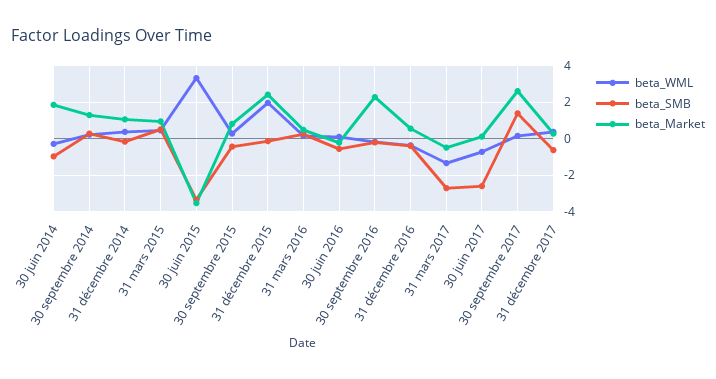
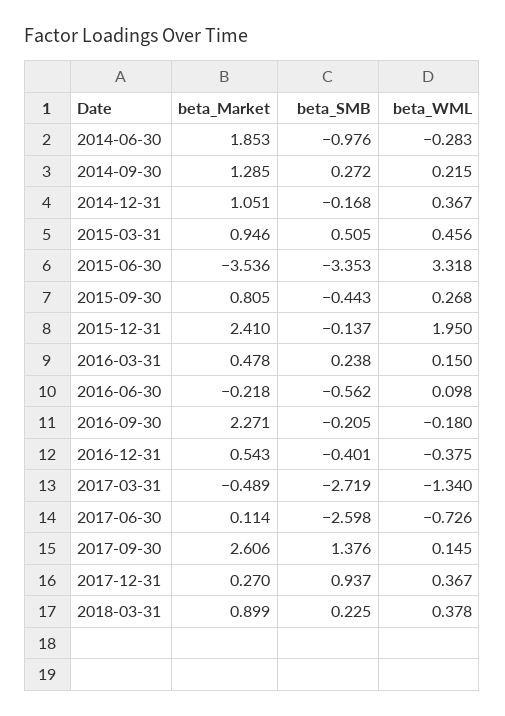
beta_SMB, 31 décembre 2017: -0.5 -> 0.937
beta_Market, 2018-03-31: none -> 0.899
beta_SMB, 2018-03-31: none -> 0.225
beta_WML, 2018-03-31: none -> 0.378

